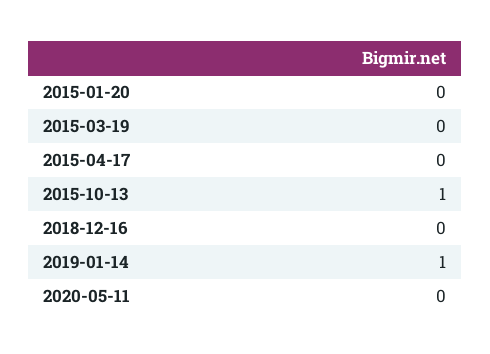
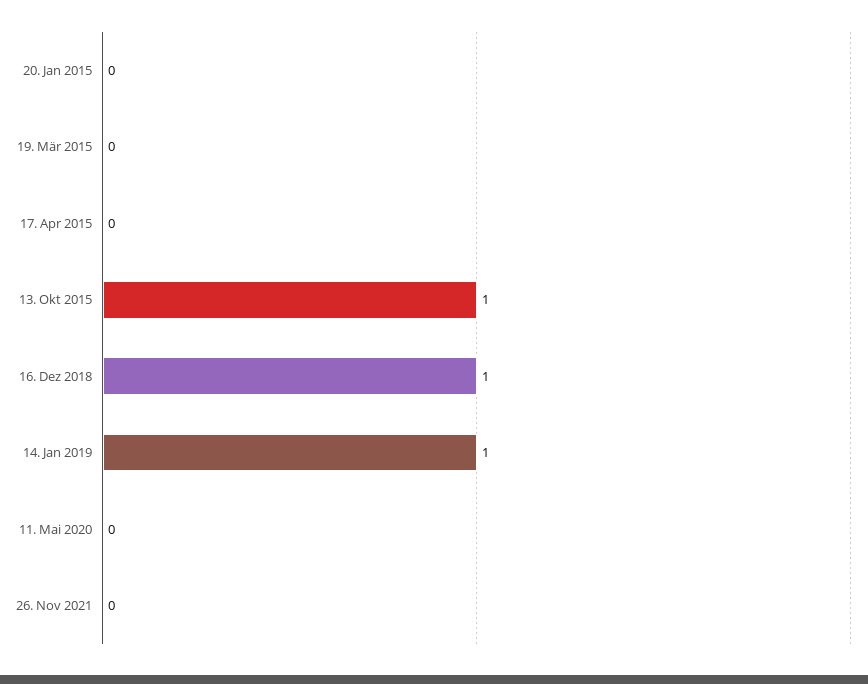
2018-12-16: 0 -> 1
26. Nov 2021: none -> 0

